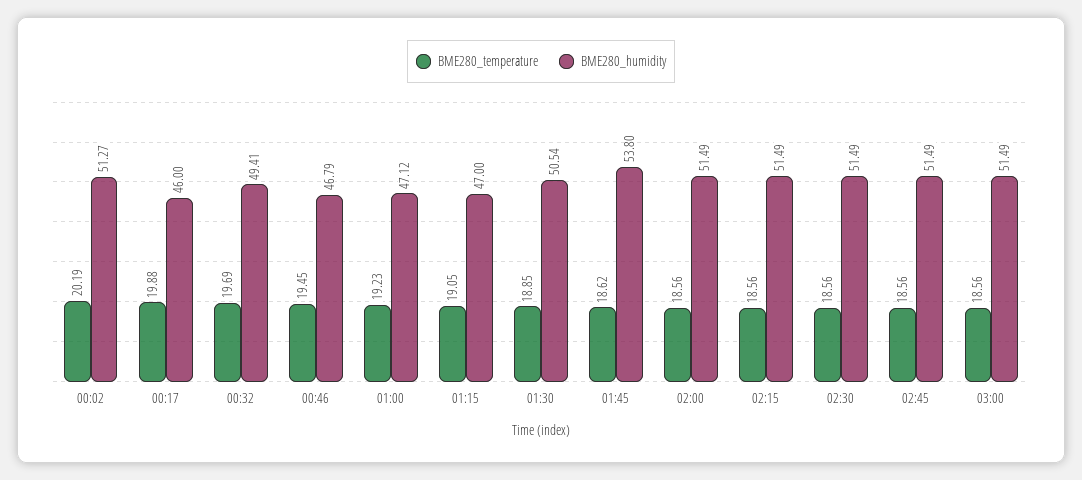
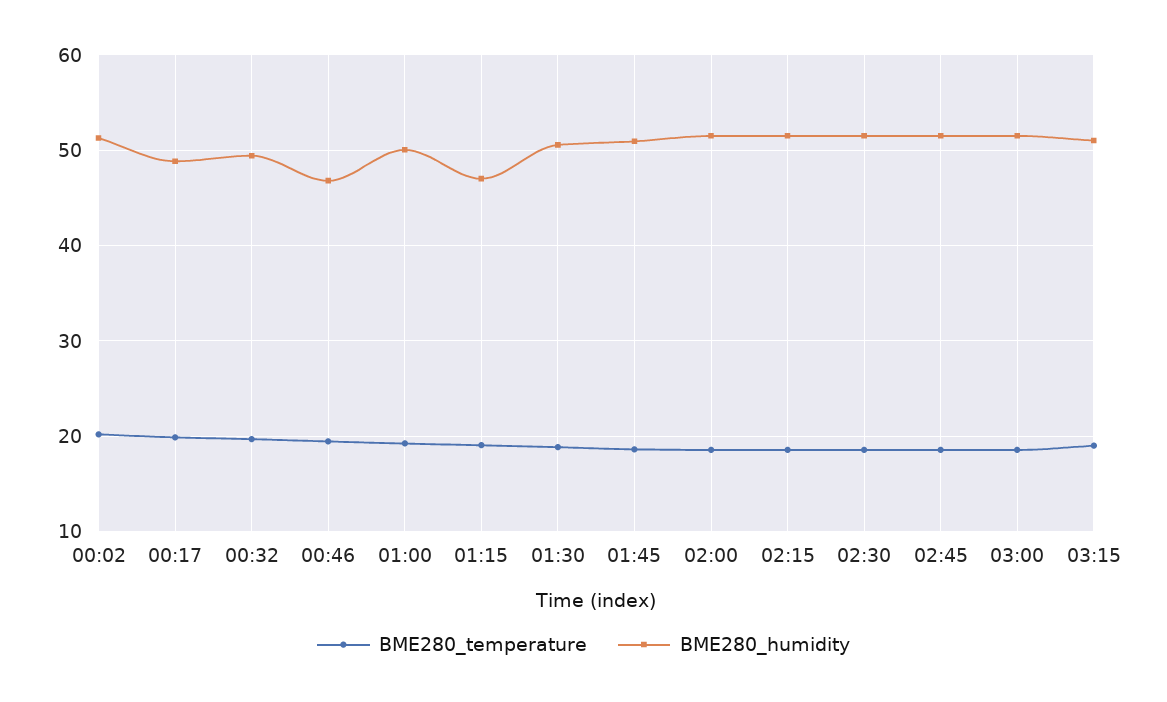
BME280_humidity, 00:17: 46 -> 49
BME280_humidity, 01:00: 47.12 -> 50
BME280_humidity, 01:45: 53.8 -> 51
BME280_temperature, 03:15: none -> 19
BME280_humidity, 03:15: none -> 51

